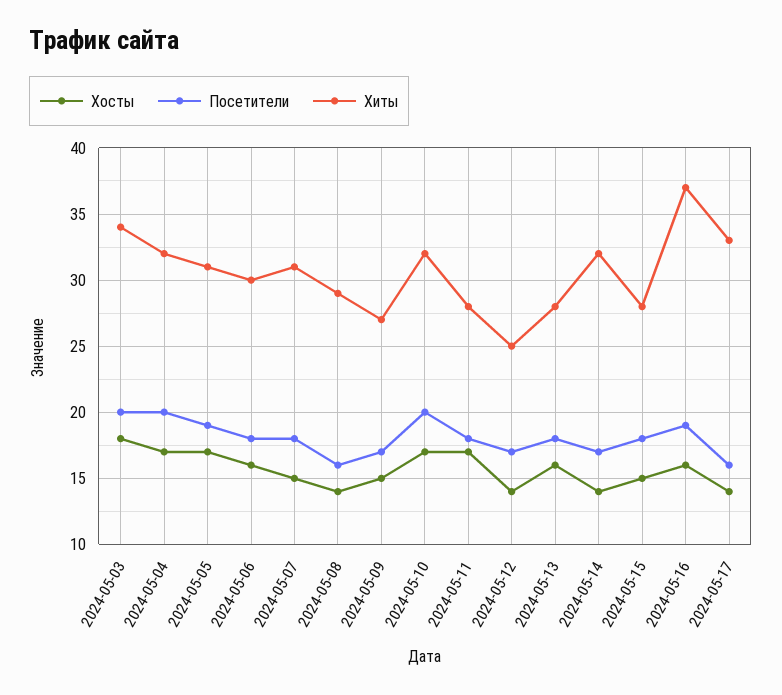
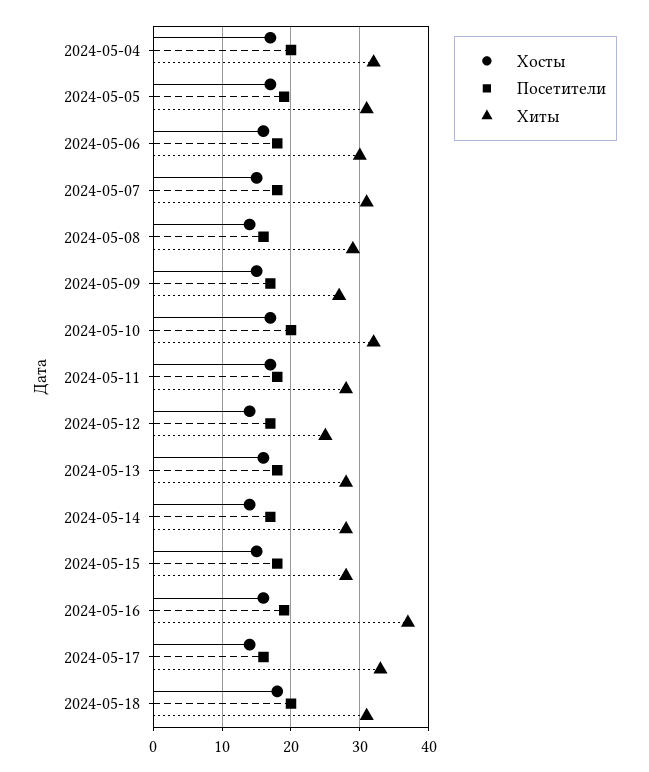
Хосты, 2024-05-03: 18 -> none
Посетители, 2024-05-03: 20 -> none
Хиты, 2024-05-03: 34 -> none
Хиты, 2024-05-14: 32 -> 28
Хосты, 2024-05-18: none -> 18
Посетители, 2024-05-18: none -> 20
Хиты, 2024-05-18: none -> 31

